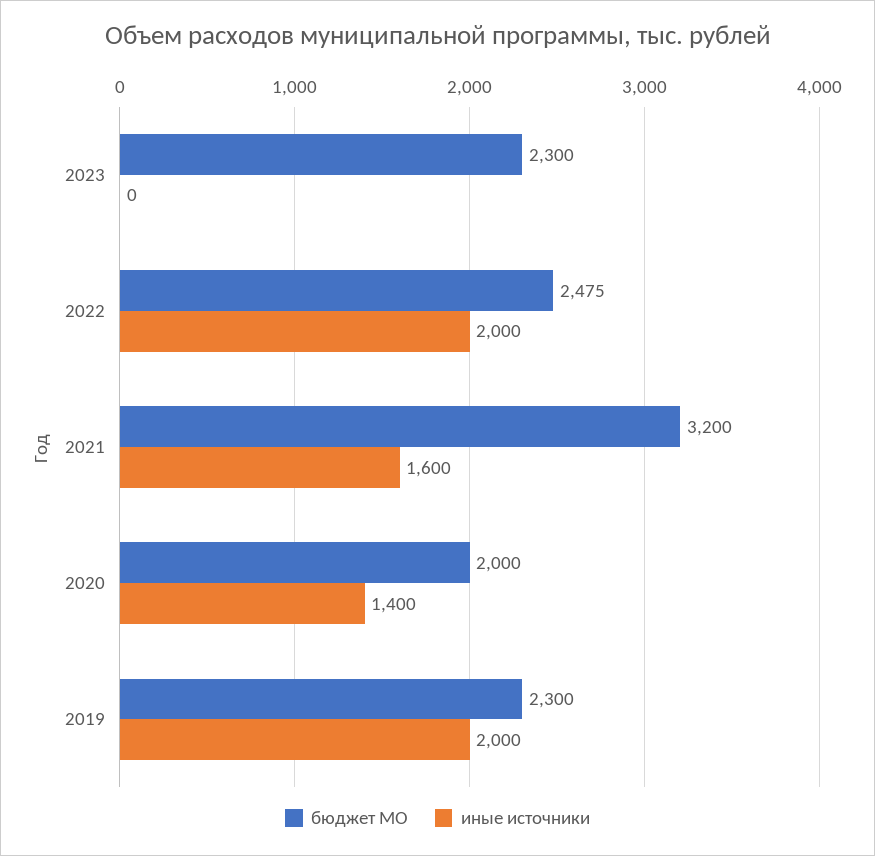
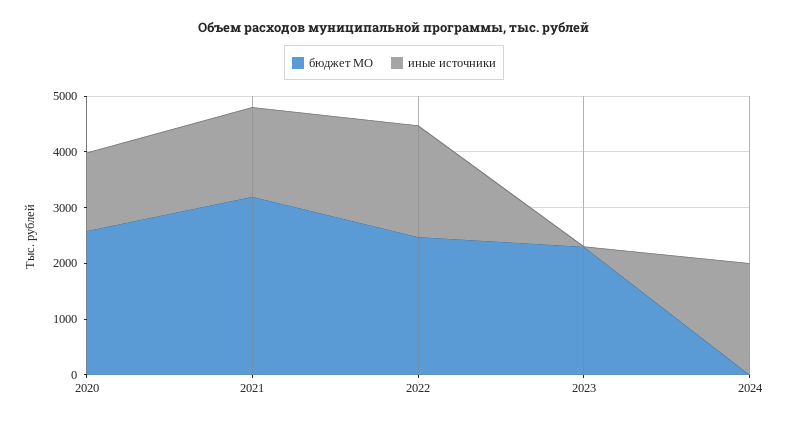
бюджет МО, 2020: 2000 -> 2600
бюджет МО, 2019: 2300 -> none
иные источники, 2019: 2000 -> none
бюджет МО, 2024: none -> 0
иные источники, 2024: none -> 2000

